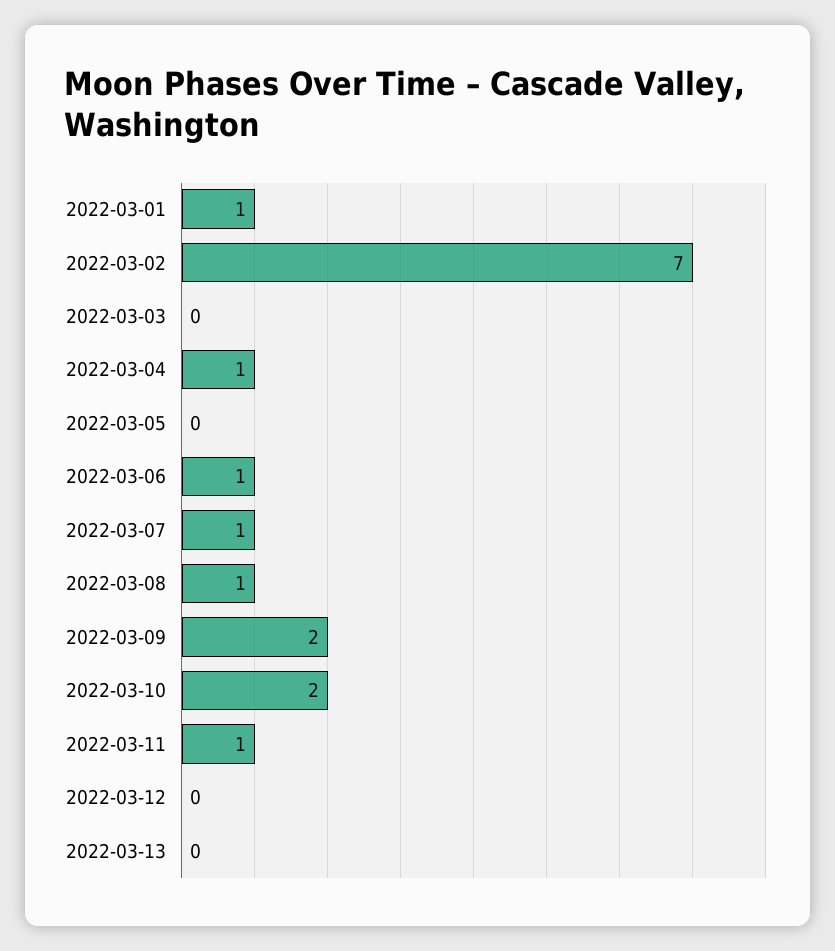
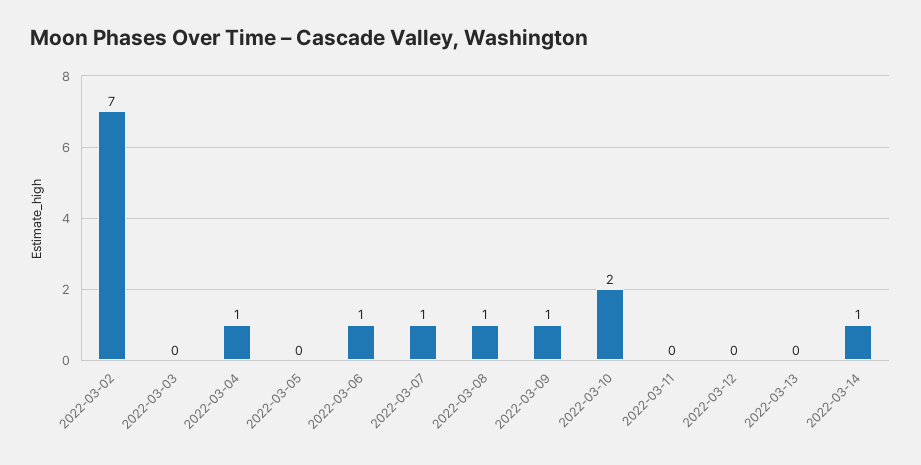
2022-03-01: 1 -> none
2022-03-09: 2 -> 1
2022-03-11: 1 -> 0
2022-03-14: none -> 1

